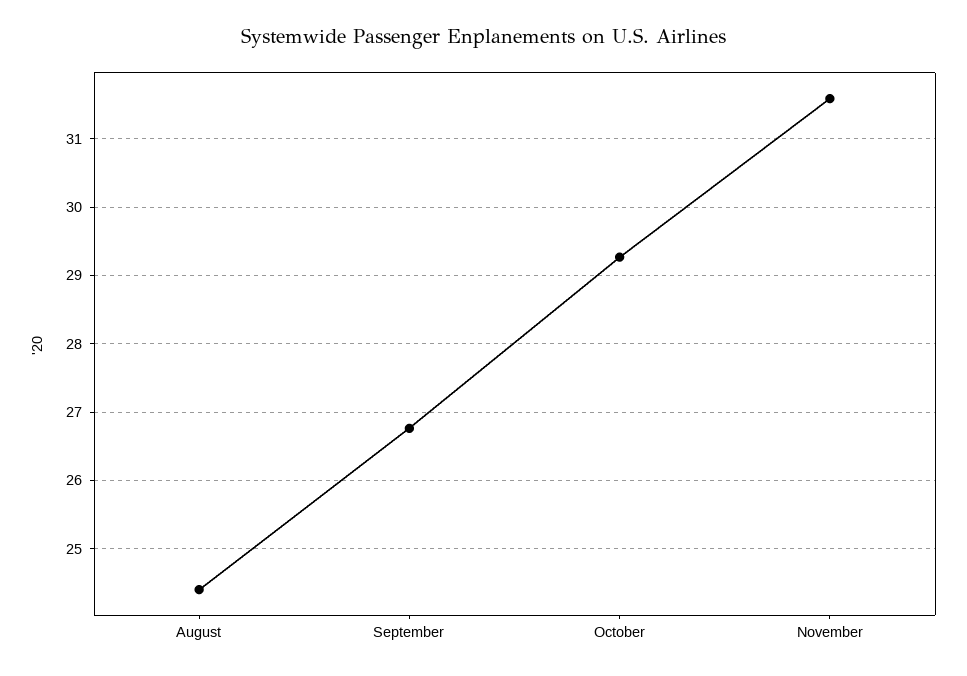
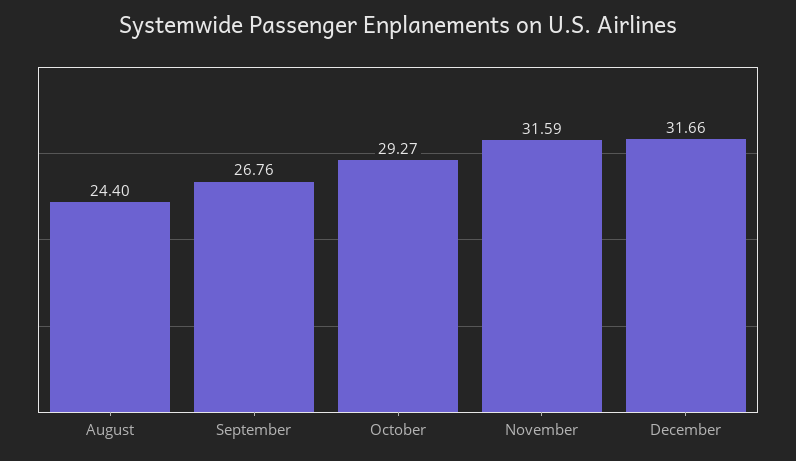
December: none -> 31.66

